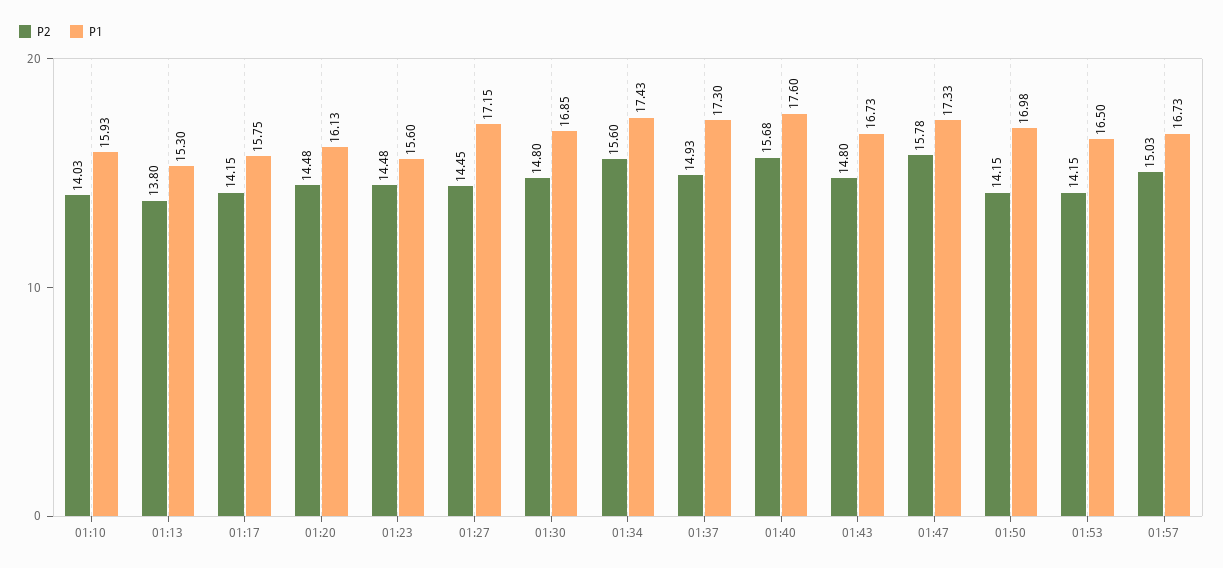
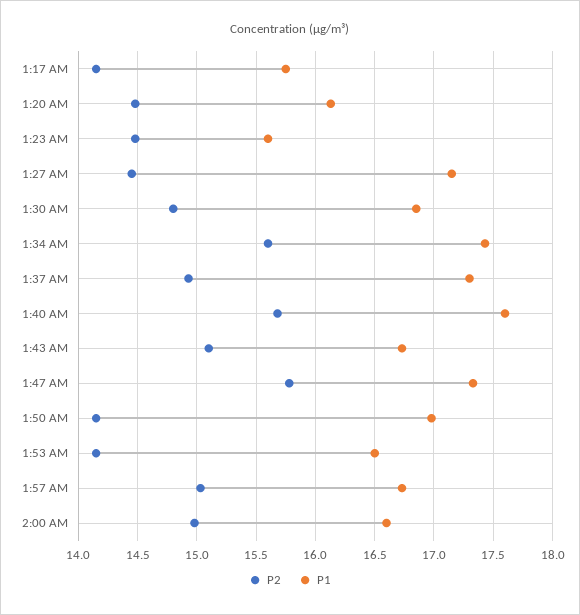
P2, 01:10: 14.03 -> none
P1, 01:10: 15.93 -> none
P2, 01:13: 13.8 -> none
P1, 01:13: 15.3 -> none
P2, 01:43: 14.8 -> 15.1
P2, 2:00 AM: none -> 15
P1, 2:00 AM: none -> 16.6

